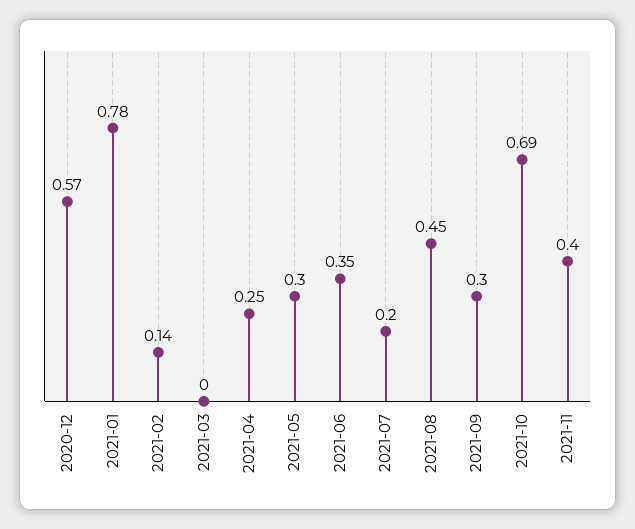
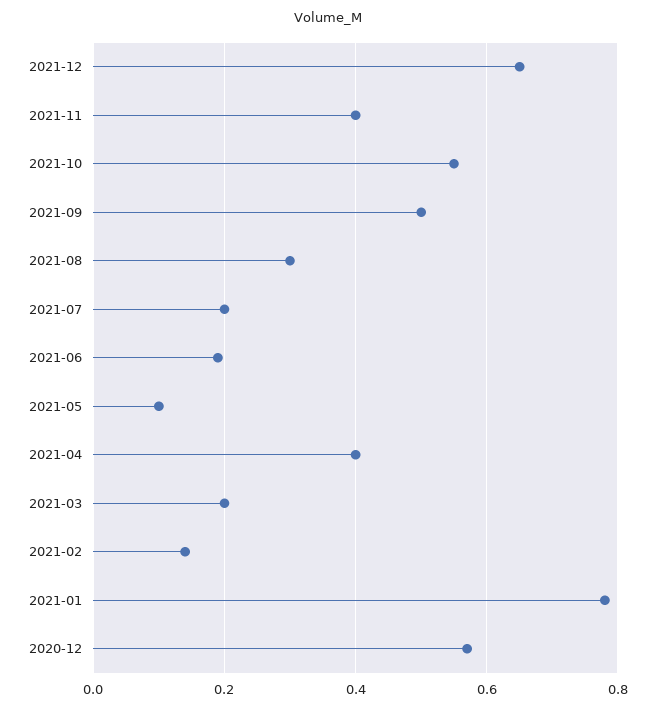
2021-03: 0 -> 0.2
2021-04: 0.25 -> 0.4
2021-05: 0.3 -> 0.1
2021-06: 0.35 -> 0.2
2021-08: 0.45 -> 0.3
2021-09: 0.3 -> 0.5
2021-10: 0.69 -> 0.55
2021-12: none -> 0.65

